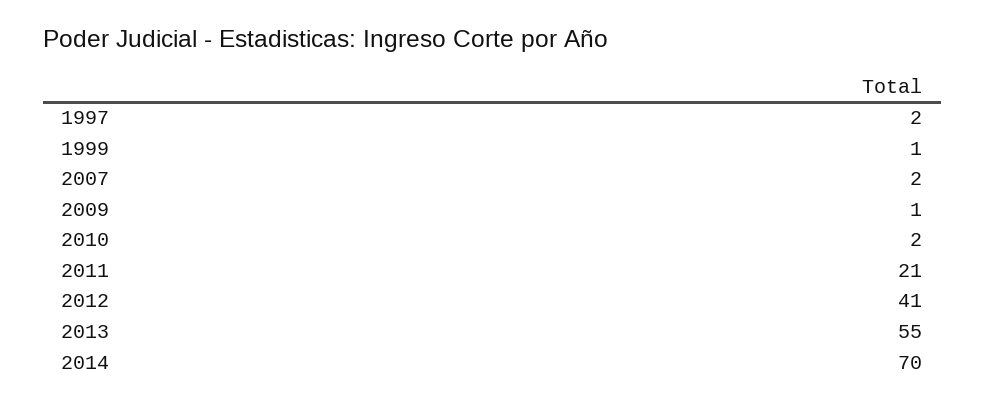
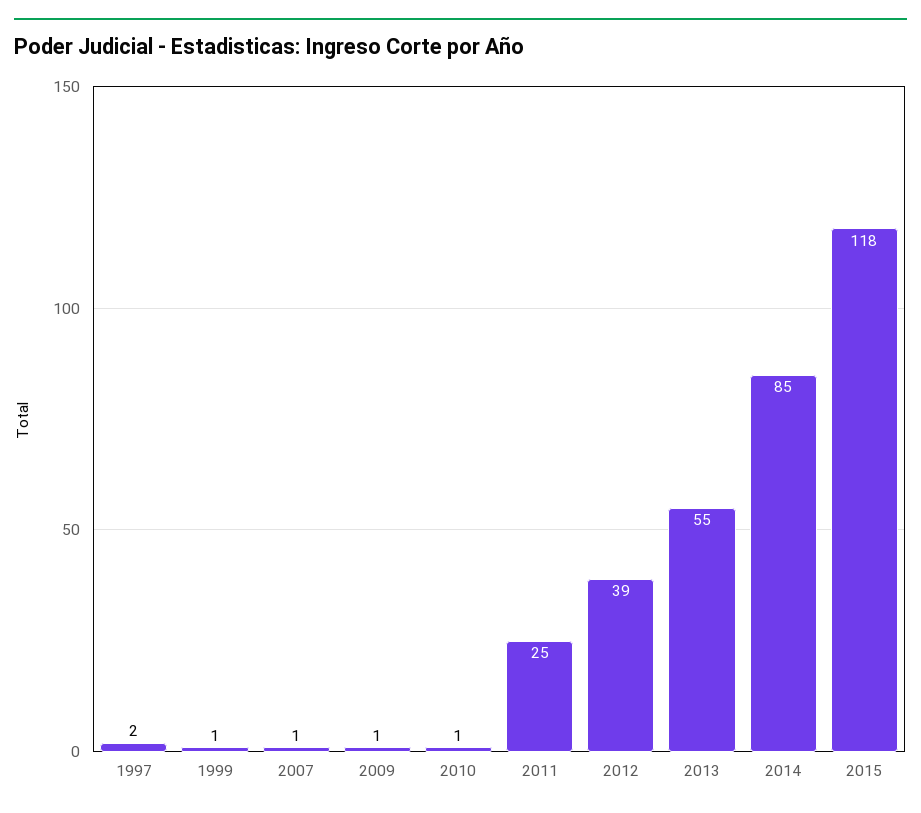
2007: 2 -> 1
2010: 2 -> 1
2011: 21 -> 25
2012: 41 -> 39
2014: 70 -> 85
2015: none -> 118

